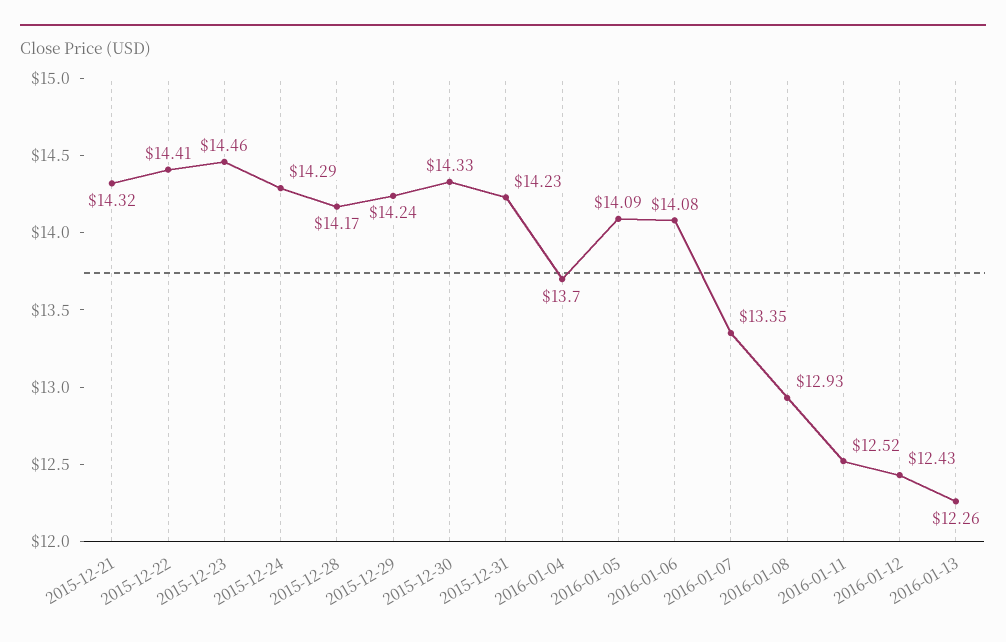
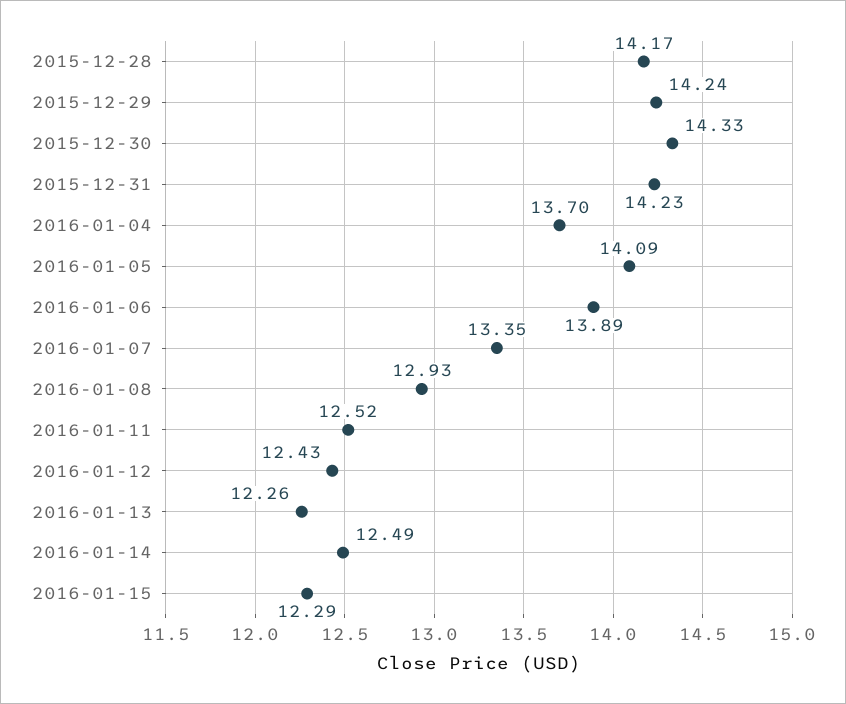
2015-12-21: 14.32 -> none
2015-12-22: 14.41 -> none
2015-12-23: 14.46 -> none
2015-12-24: 14.29 -> none
2016-01-06: 14.08 -> 13.89
2016-01-14: none -> 12.49
2016-01-15: none -> 12.29

